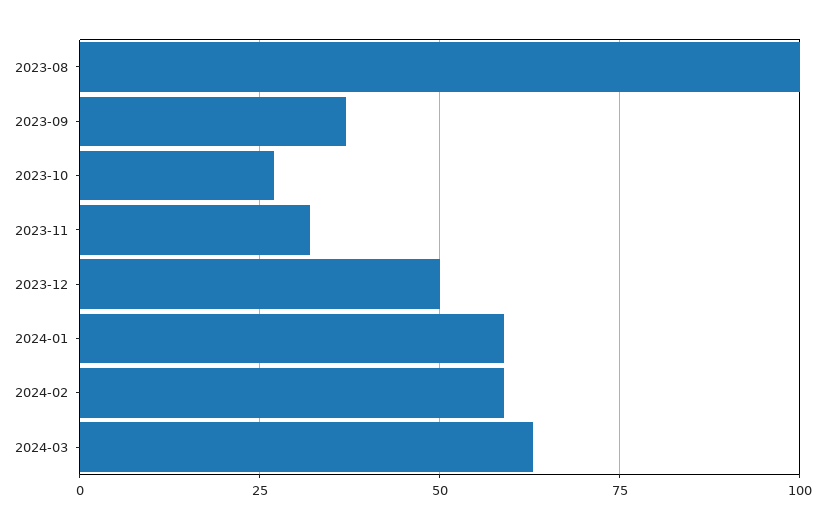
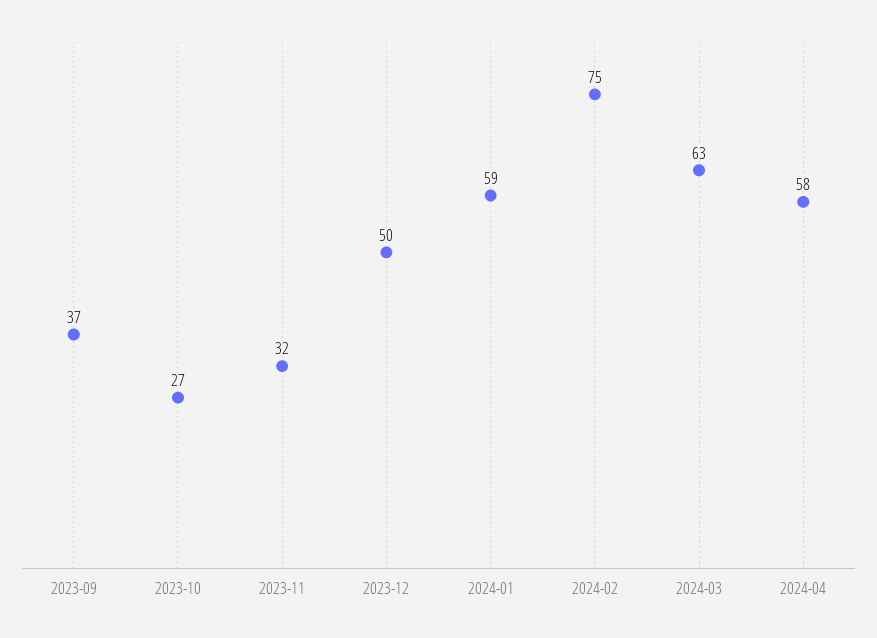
2023-08: 100 -> none
2024-02: 60 -> 75
2024-04: none -> 58

